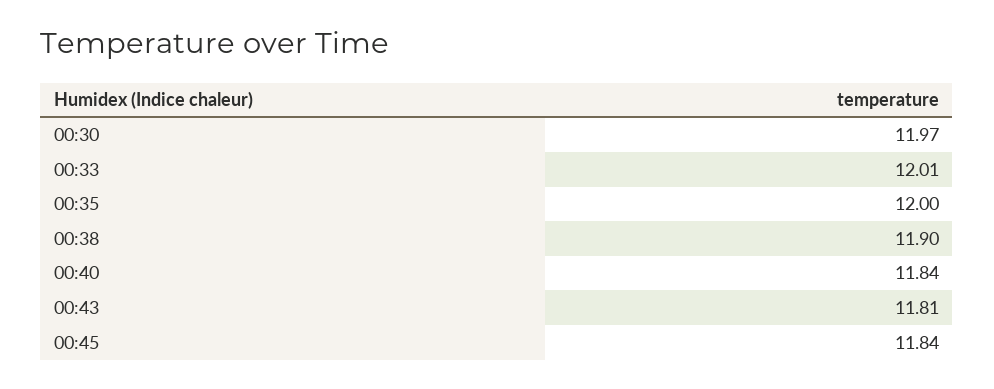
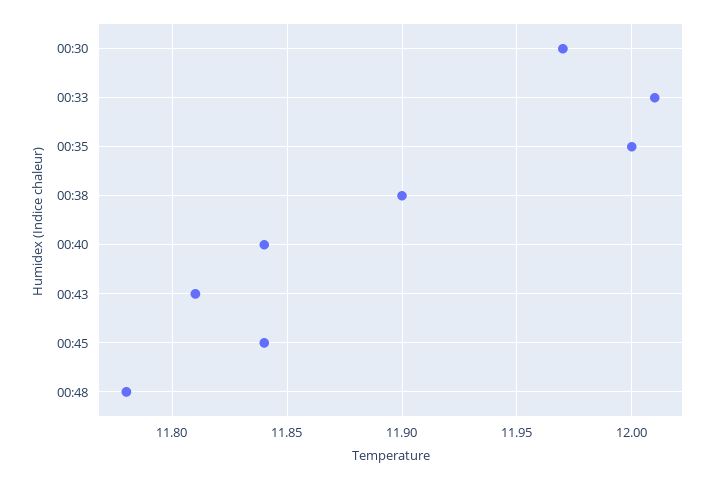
00:48: none -> 11.78

